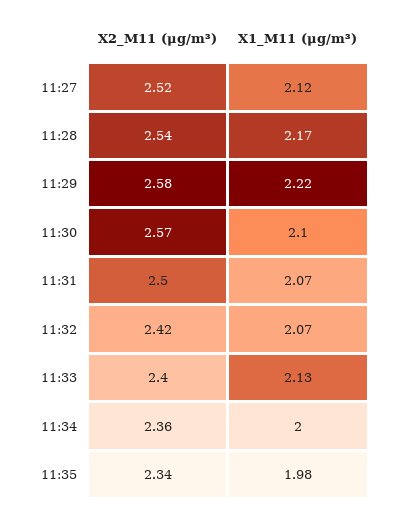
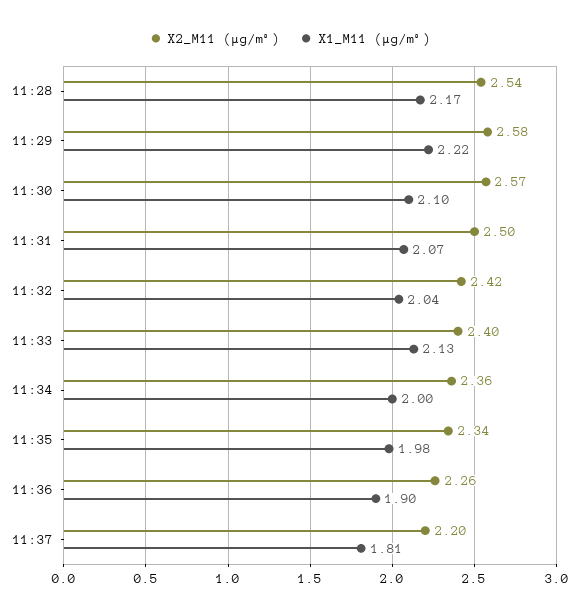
X2_M11 (μg/m³), 11:27: 2.52 -> none
X1_M11 (μg/m³), 11:27: 2.12 -> none
X1_M11 (μg/m³), 11:32: 2.07 -> 2.04
X2_M11 (μg/m³), 11:36: none -> 2.26
X1_M11 (μg/m³), 11:36: none -> 1.9
X2_M11 (μg/m³), 11:37: none -> 2.2
X1_M11 (μg/m³), 11:37: none -> 1.81

